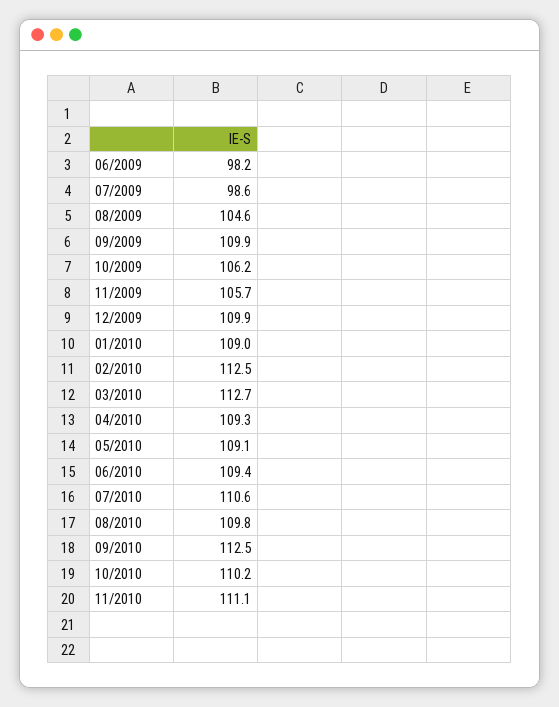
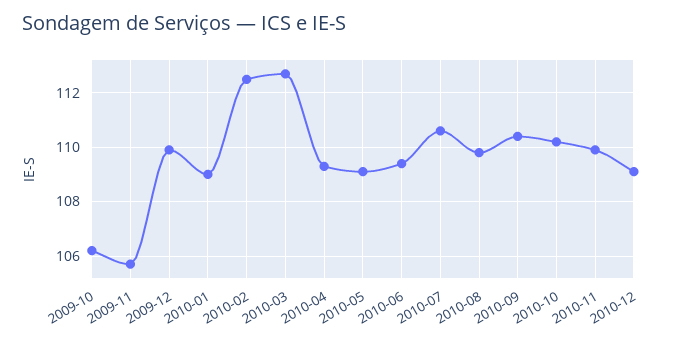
06/2009: 98.2 -> none
07/2009: 98.6 -> none
08/2009: 104.6 -> none
09/2009: 109.9 -> none
09/2010: 112.5 -> 110.5
11/2010: 111.1 -> 110
2010-12: none -> 109

